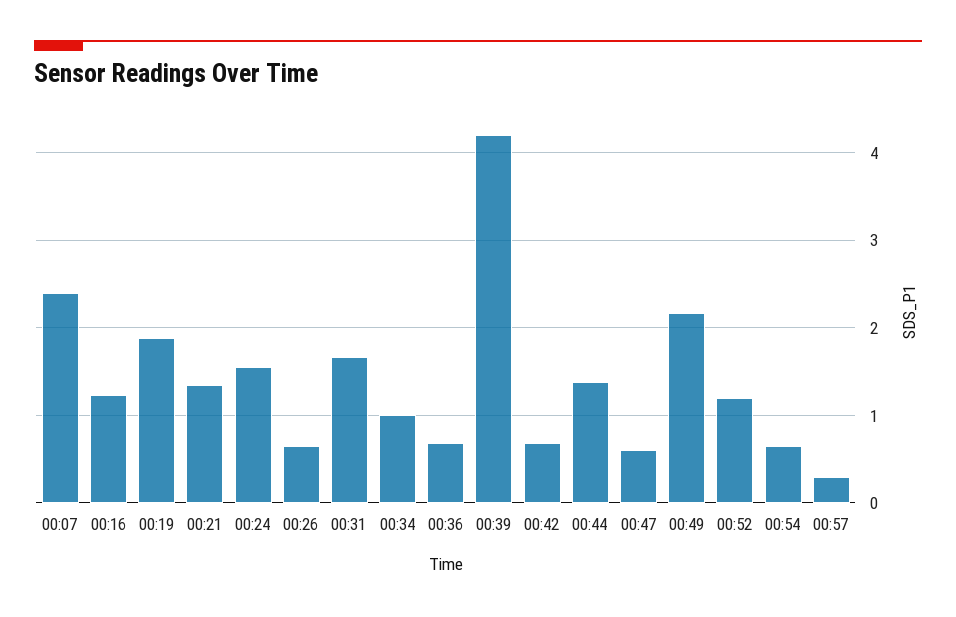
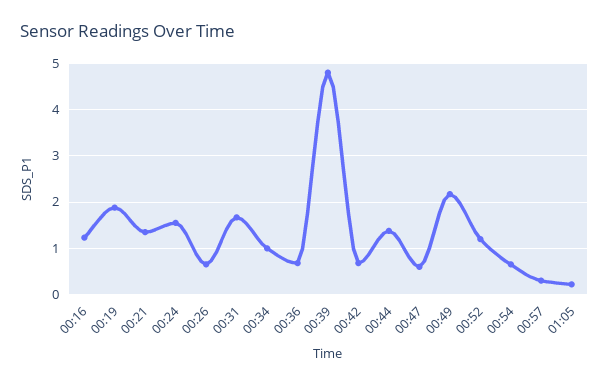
00:07: 2.4 -> none
00:39: 4.2 -> 4.8
01:05: none -> 0.2

